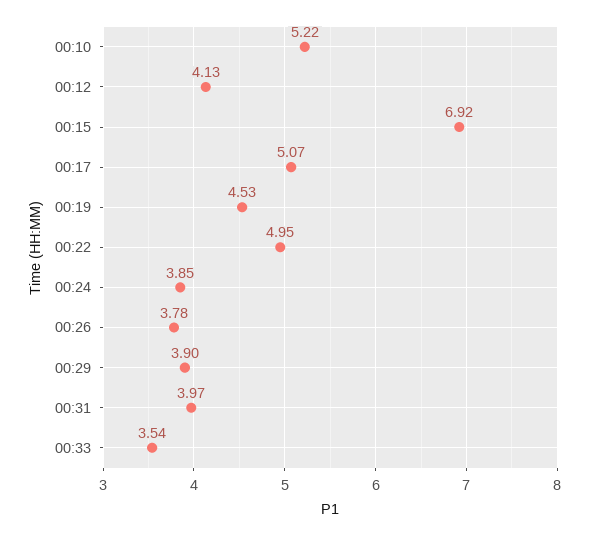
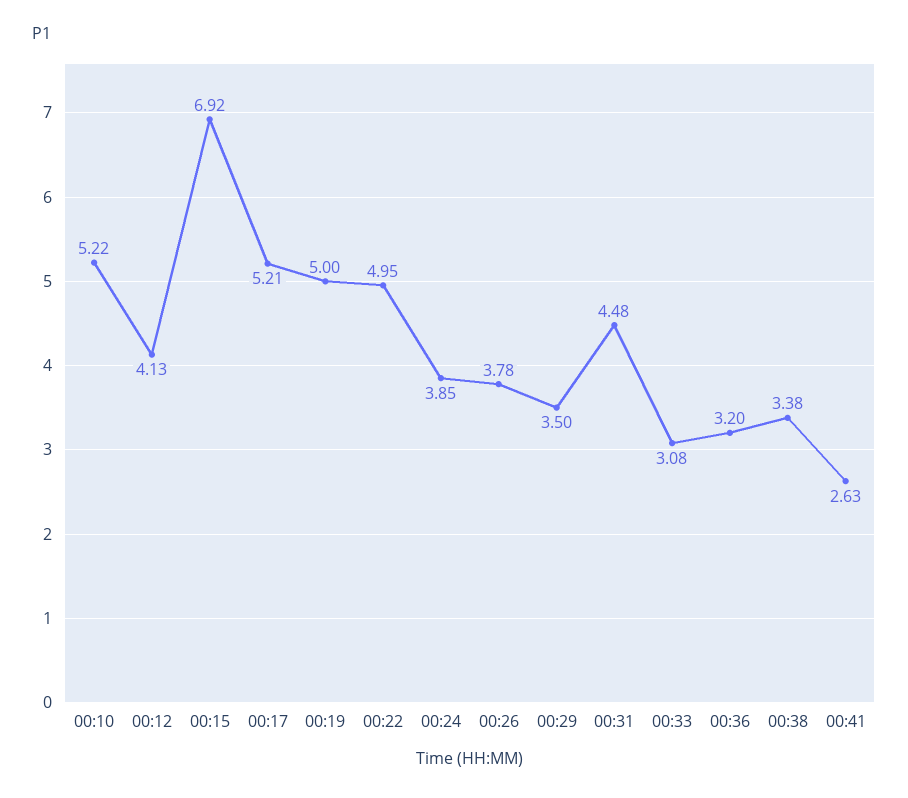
00:17: 5.07 -> 5.21
00:19: 4.53 -> 5
00:29: 3.9 -> 3.5
00:31: 3.97 -> 4.48
00:33: 3.54 -> 3.08
00:36: none -> 3.2
00:38: none -> 3.38
00:41: none -> 2.63

